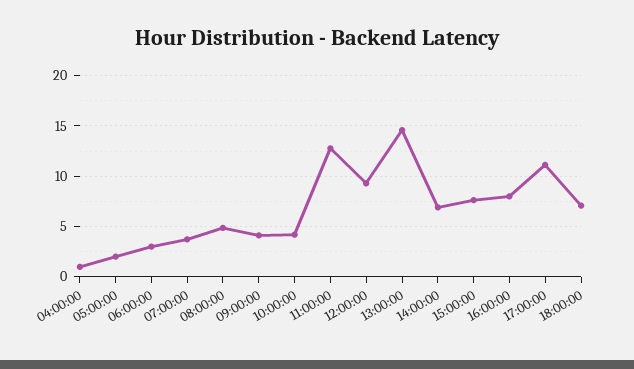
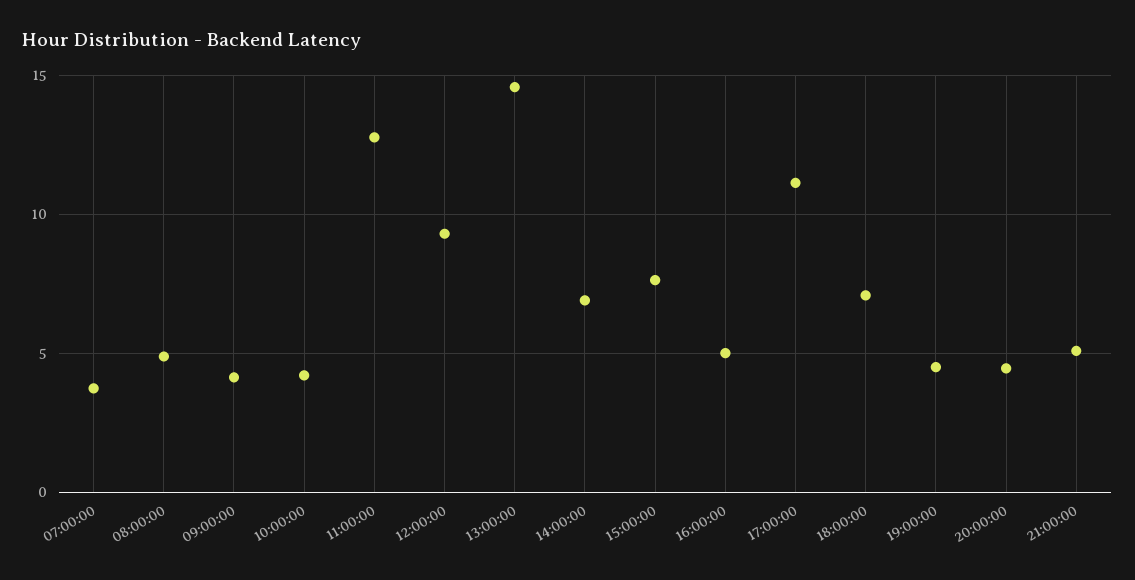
04:00:00: 1 -> none
05:00:00: 2 -> none
06:00:00: 3 -> none
16:00:00: 8 -> 5
19:00:00: none -> 4.5
20:00:00: none -> 4.5
21:00:00: none -> 5

